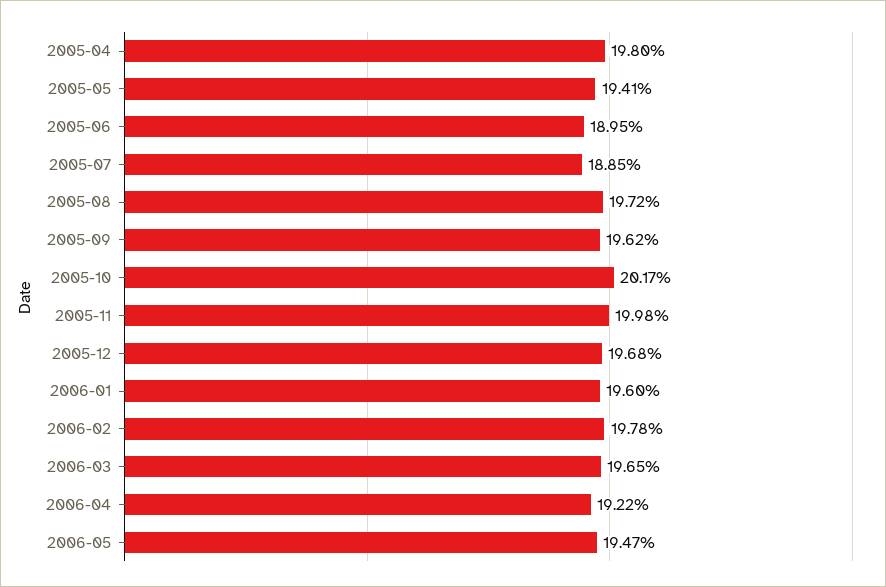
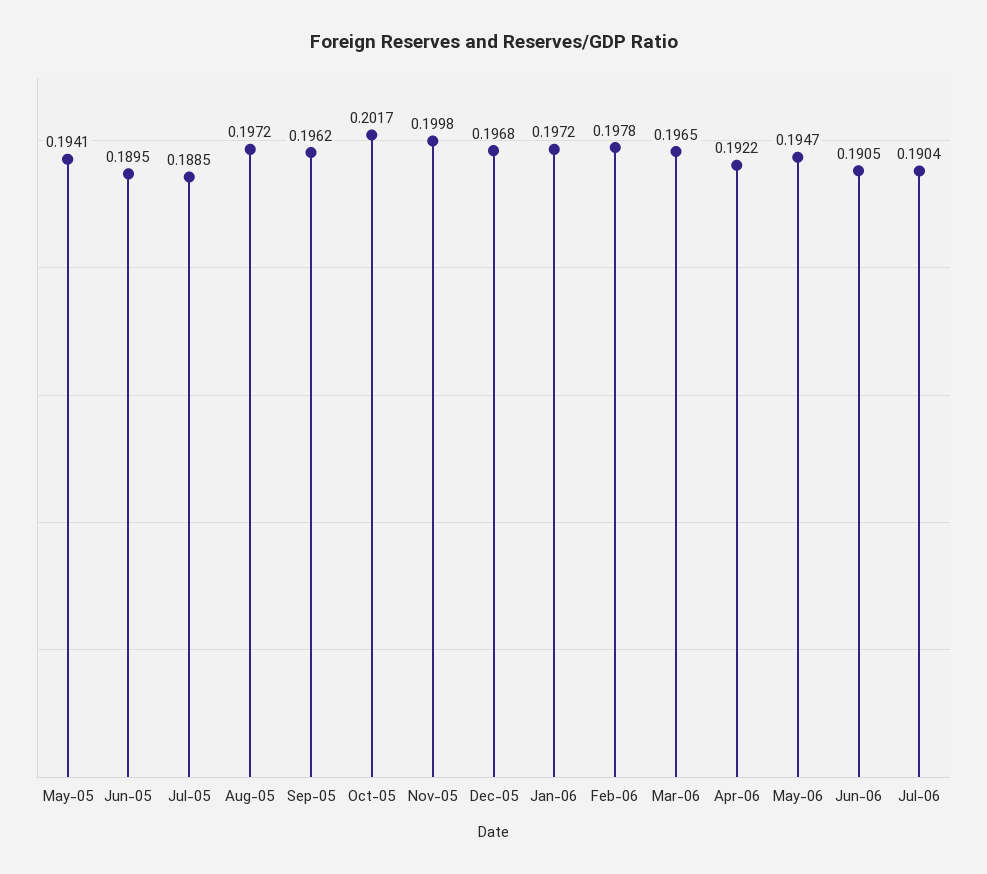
2005-04: 0.198 -> none
2006-01: 0.196 -> 0.1972
Jun-06: none -> 0.1905
Jul-06: none -> 0.1904

